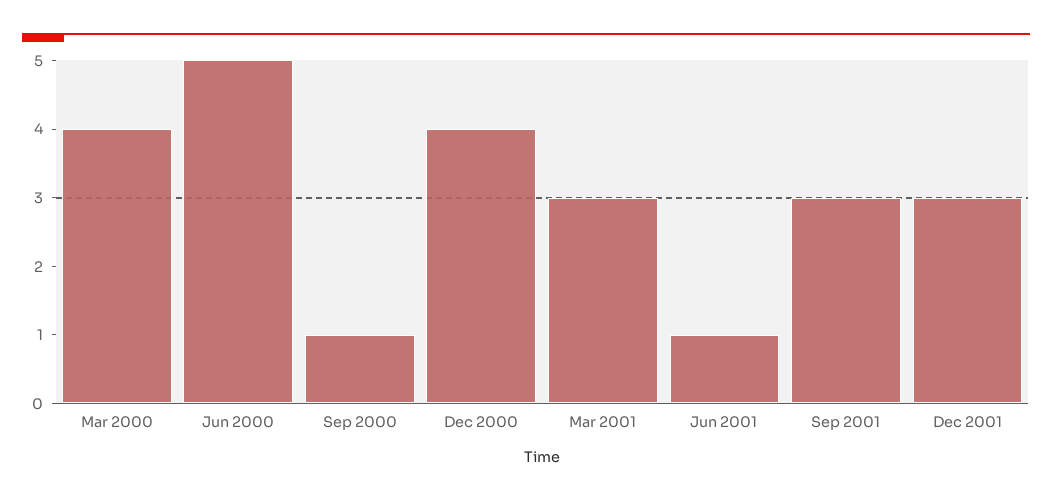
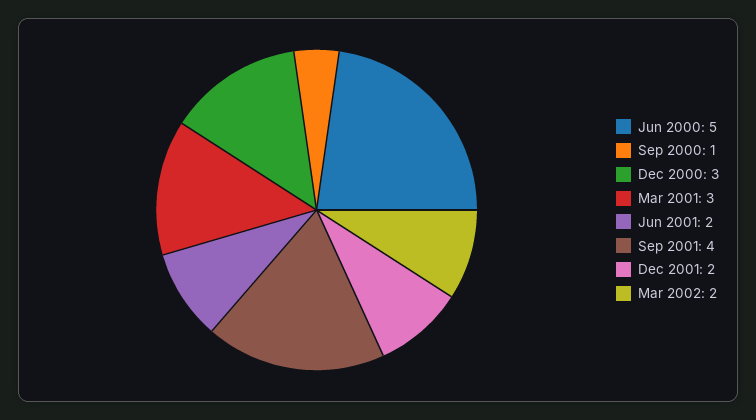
Mar 2000: 4 -> none
Dec 2000: 4 -> 3
Jun 2001: 1 -> 2
Sep 2001: 3 -> 4
Dec 2001: 3 -> 2
Mar 2002: none -> 2

